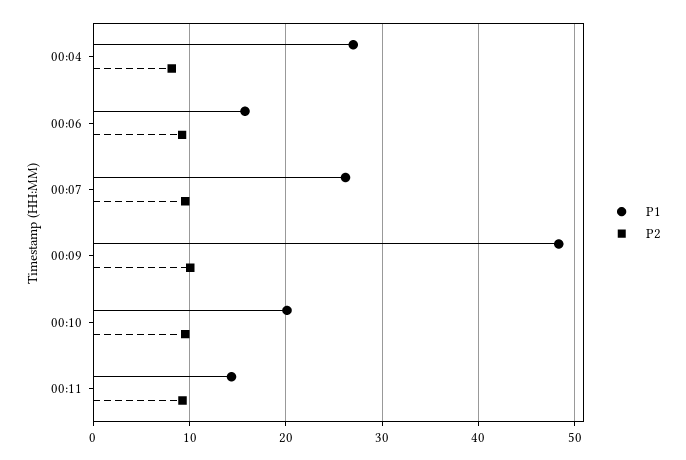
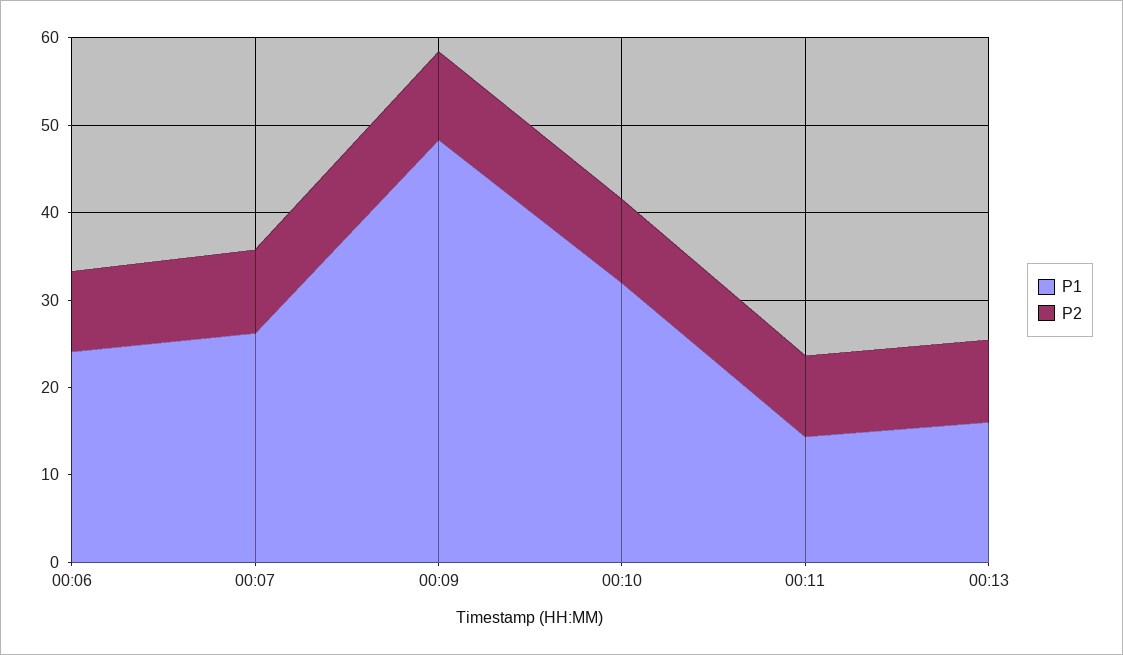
P1, 00:04: 27 -> none
P2, 00:04: 8 -> none
P1, 00:06: 16 -> 24
P1, 00:10: 20 -> 32
P1, 00:13: none -> 16
P2, 00:13: none -> 10

